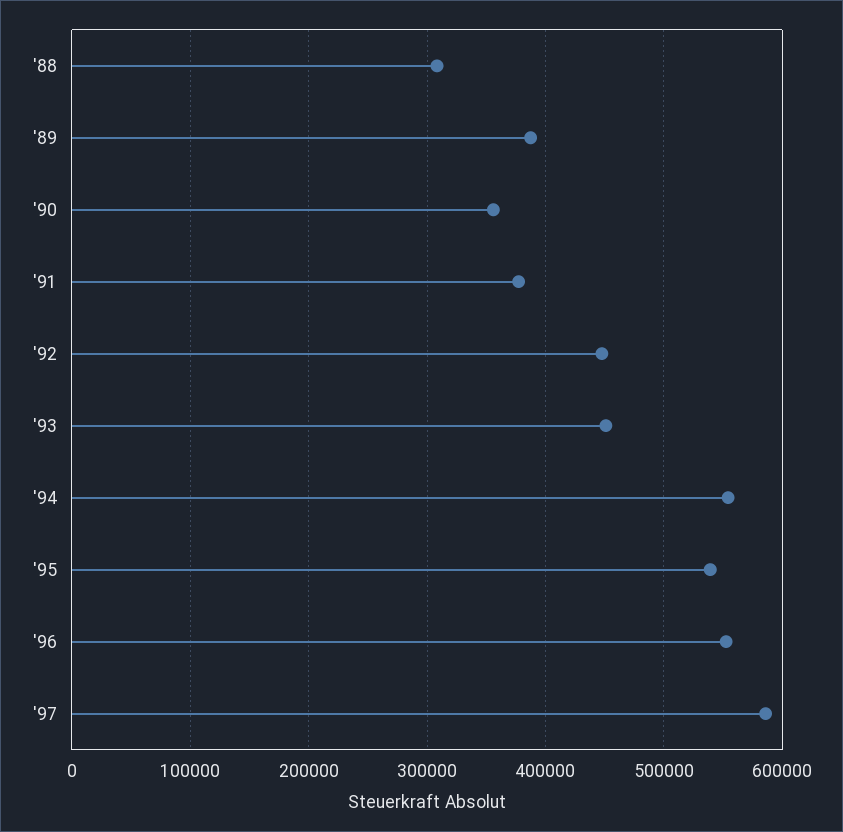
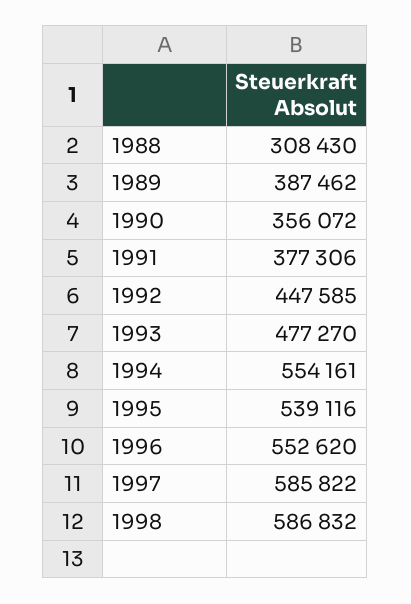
'93: 450000 -> 477270
1998: none -> 586832

